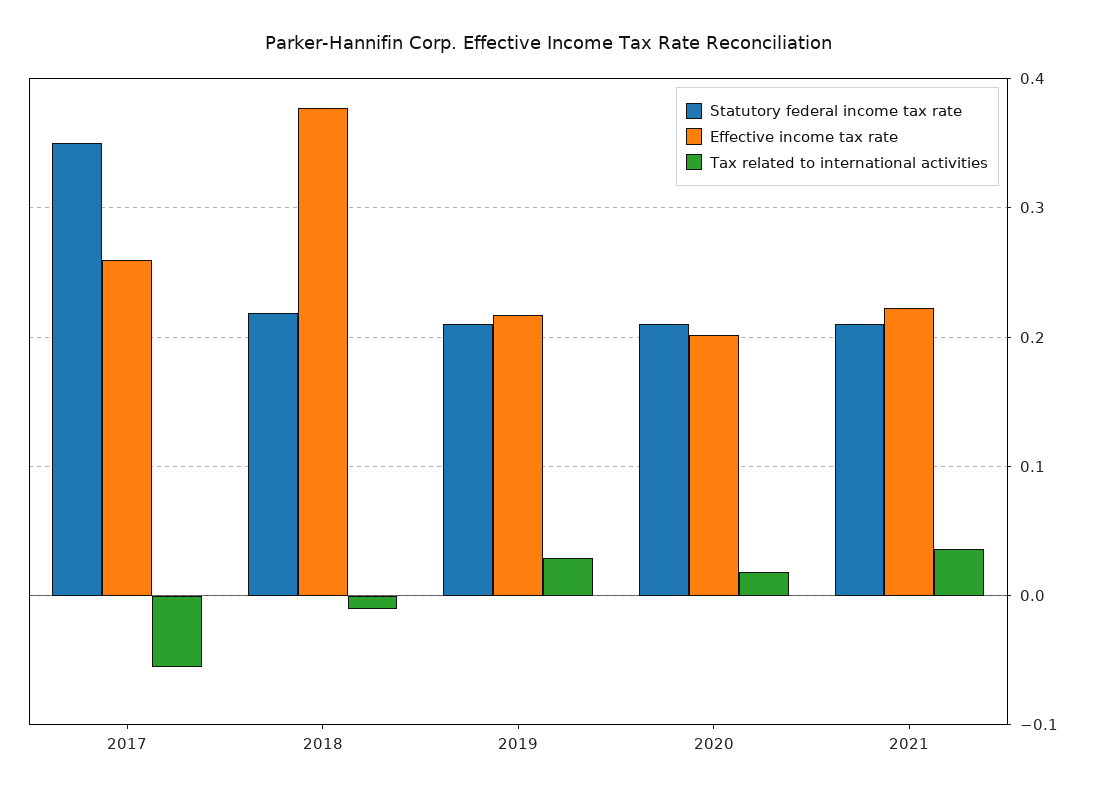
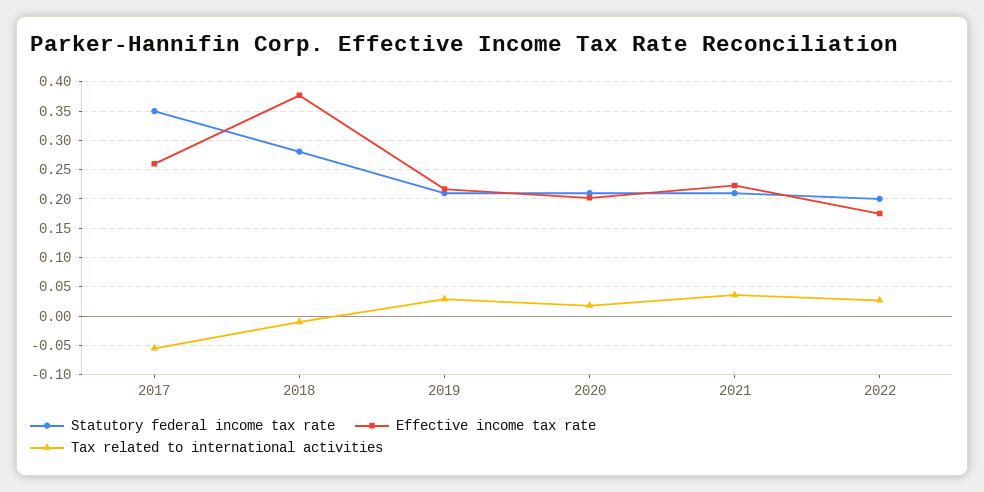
Statutory federal income tax rate, 2018: 0.22 -> 0.275
Statutory federal income tax rate, 2022: none -> 0.2
Effective income tax rate, 2022: none -> 0.175
Tax related to international activities, 2022: none -> 0.025

